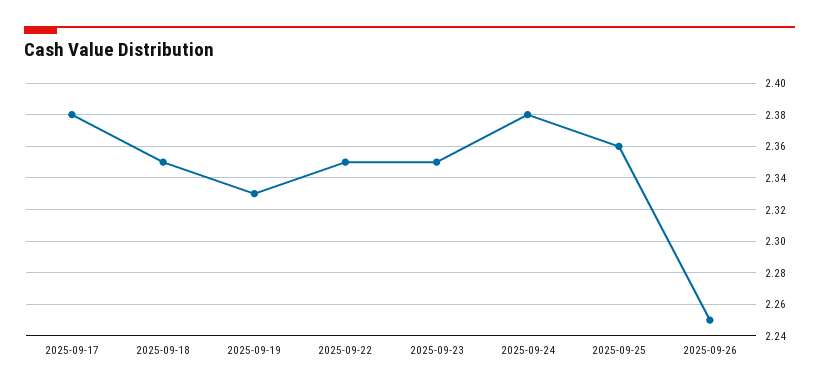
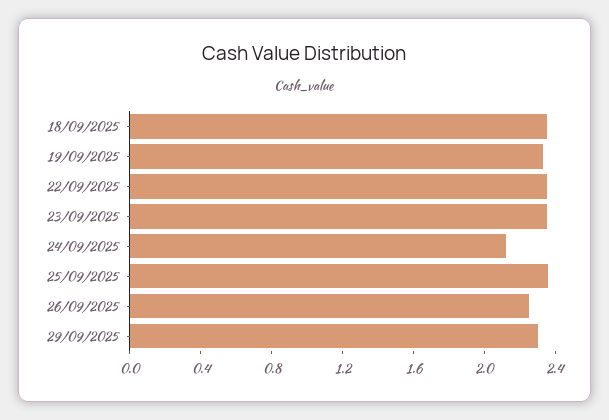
2025-09-17: 2.38 -> none
2025-09-24: 2.38 -> 2.1
29/09/2025: none -> 2.3

